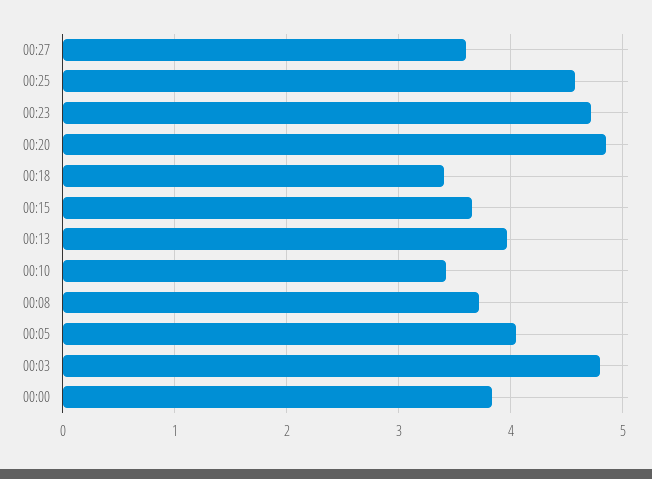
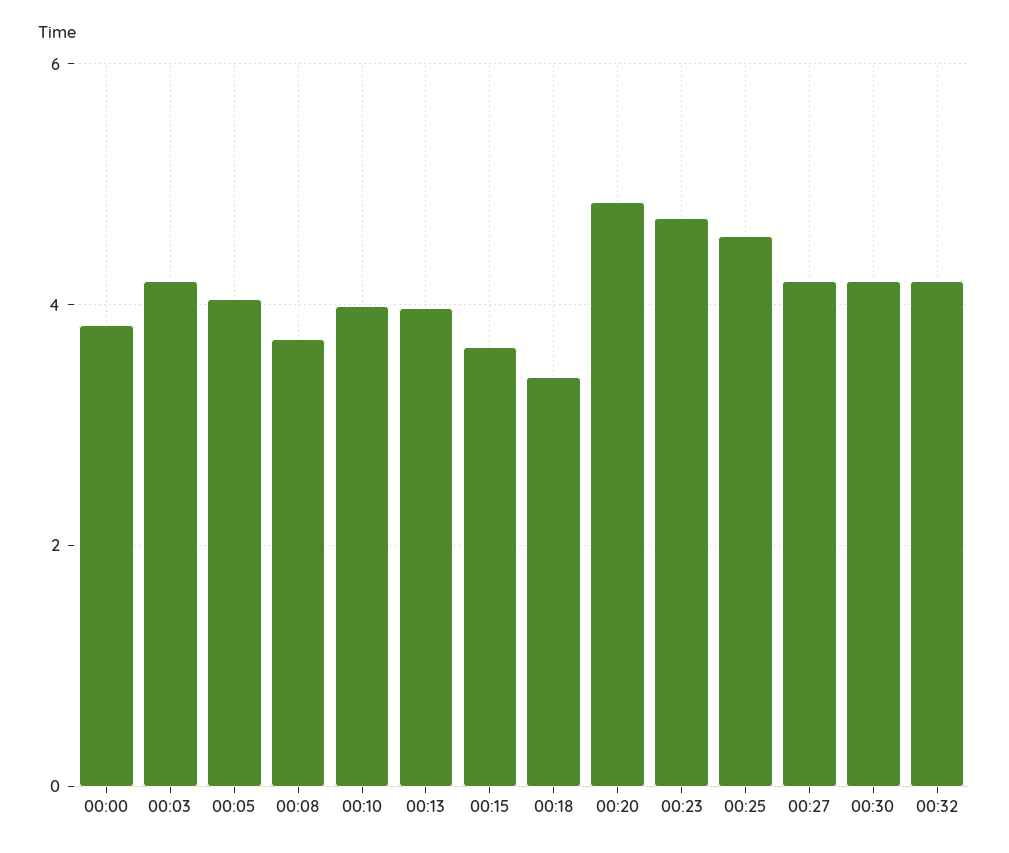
00:27: 3.6 -> 4.2
00:10: 3.4 -> 4
00:03: 4.8 -> 4.2
00:30: none -> 4.2
00:32: none -> 4.2

